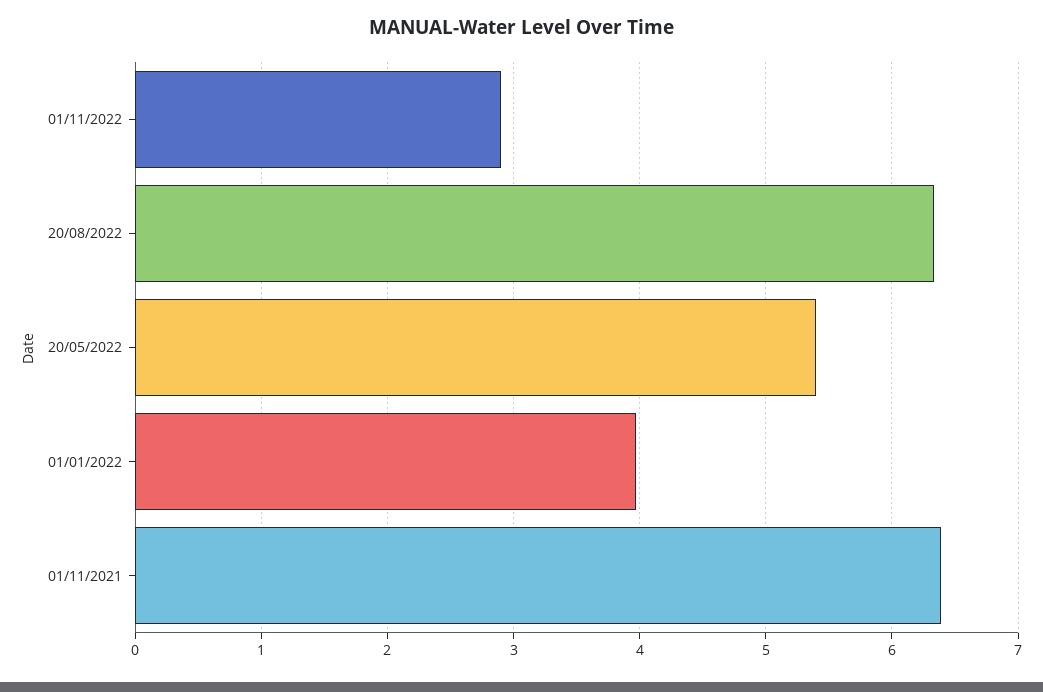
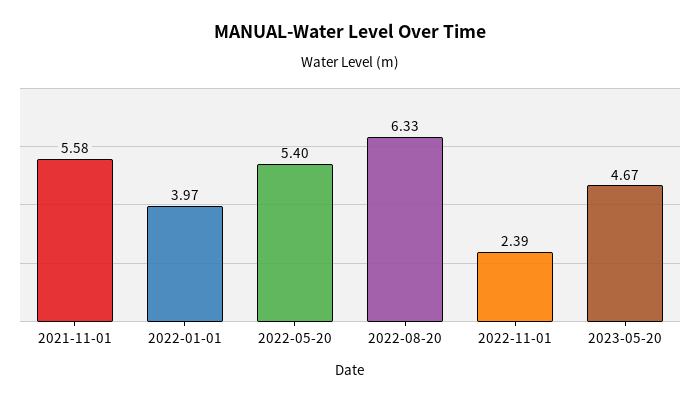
01/11/2022: 2.9 -> 2.39
01/11/2021: 6.4 -> 5.58
2023-05-20: none -> 4.67

